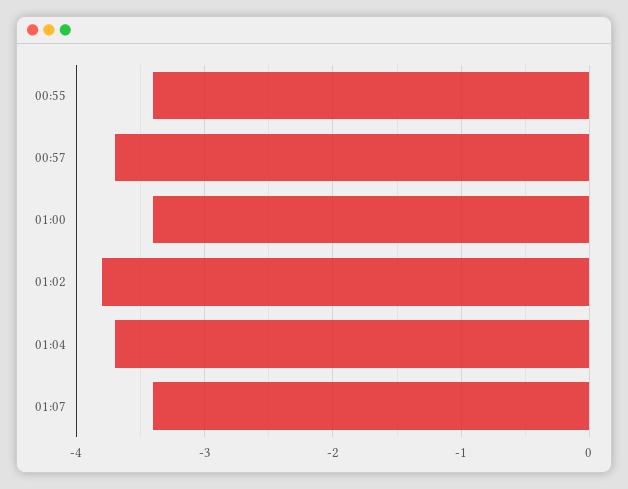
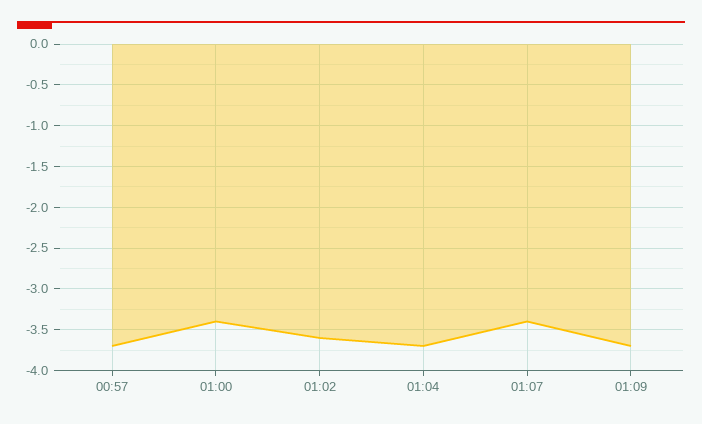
00:55: -3.4 -> none
01:02: -3.8 -> -3.6
01:09: none -> -3.7

